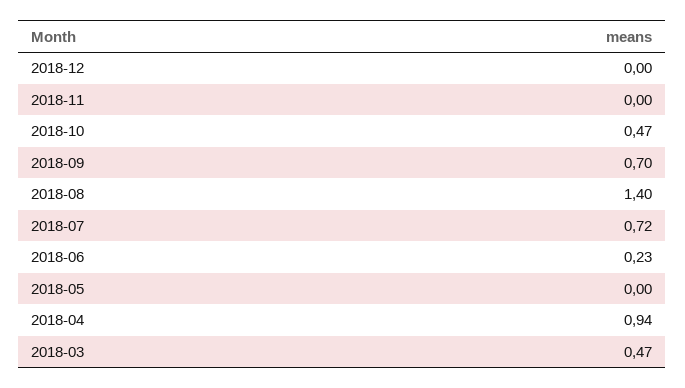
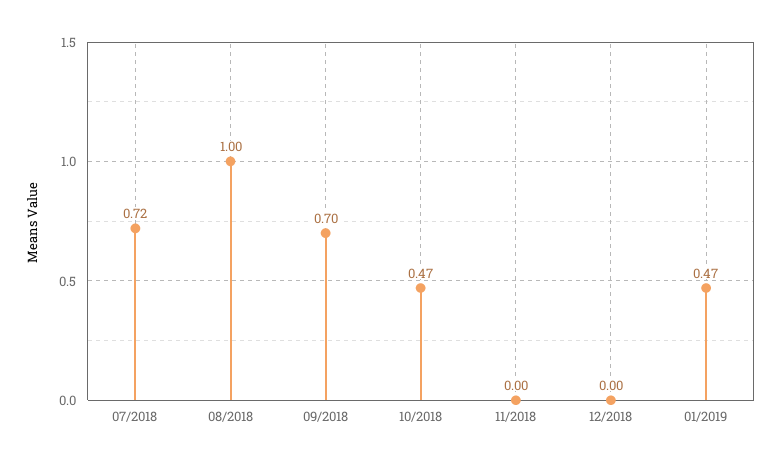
2018-08: 1.4 -> 1
2018-06: 0.23 -> none
2018-05: 0 -> none
2018-04: 0.94 -> none
2018-03: 0.47 -> none
01/2019: none -> 0.47

